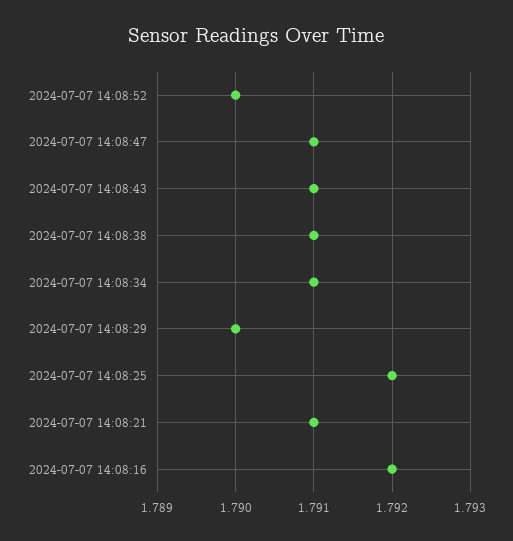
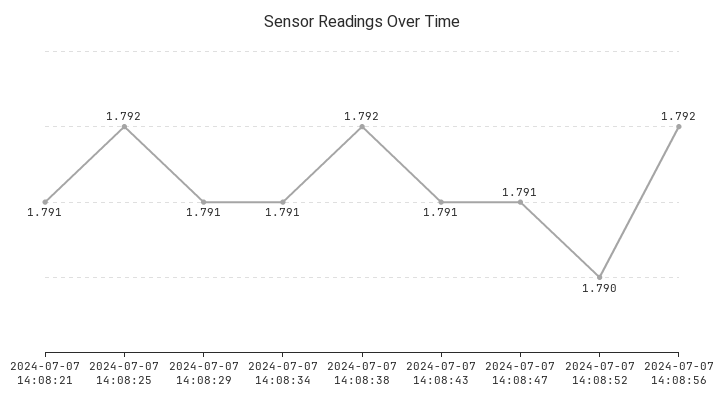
2024-07-07 14:08:38: 1.791 -> 1.792
2024-07-07 14:08:29: 1.79 -> 1.791
2024-07-07 14:08:16: 1.792 -> none
2024-07-07 14:08:56: none -> 1.792

